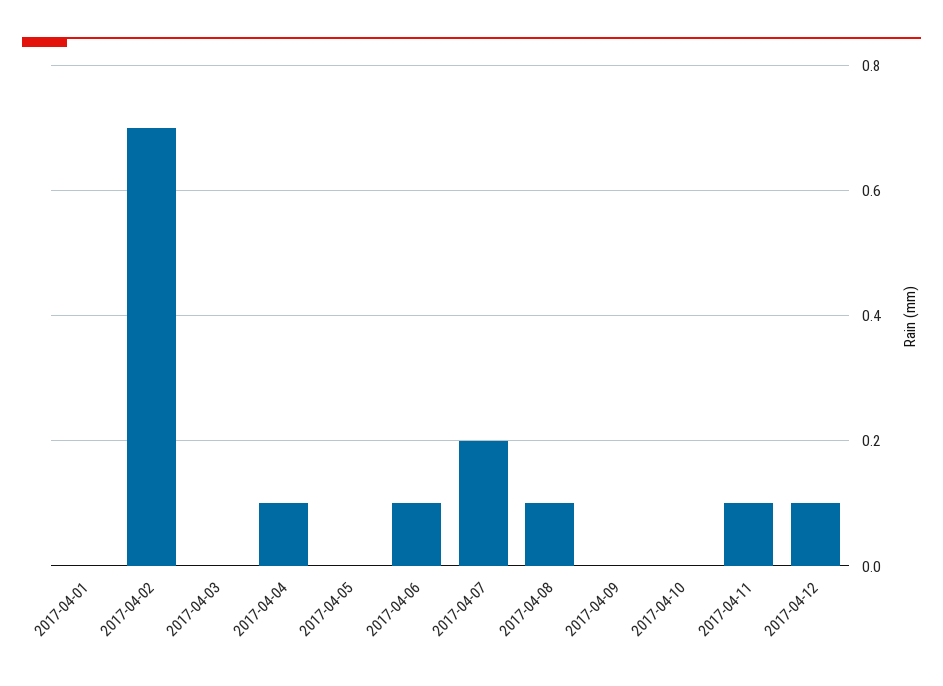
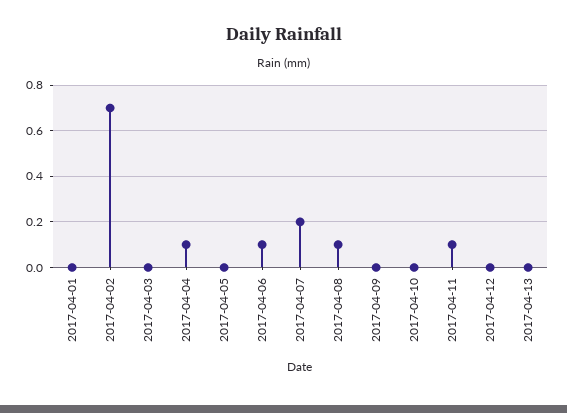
2017-04-12: 0.1 -> 0
2017-04-13: none -> 0

